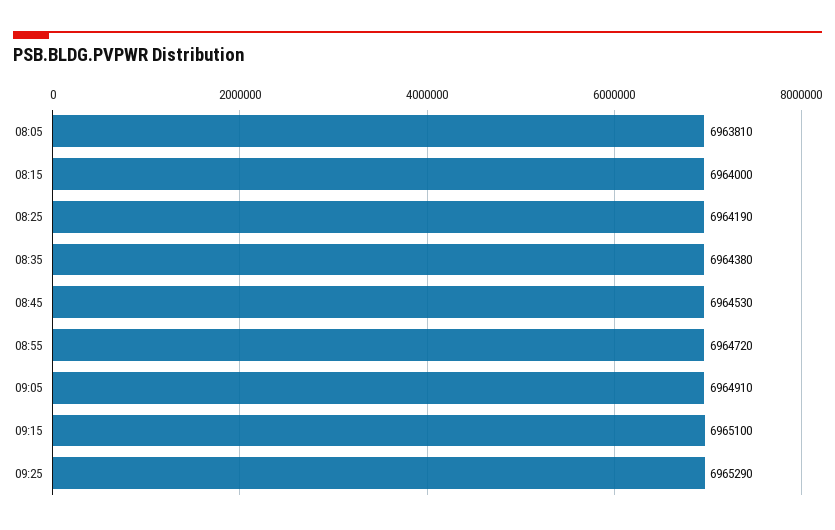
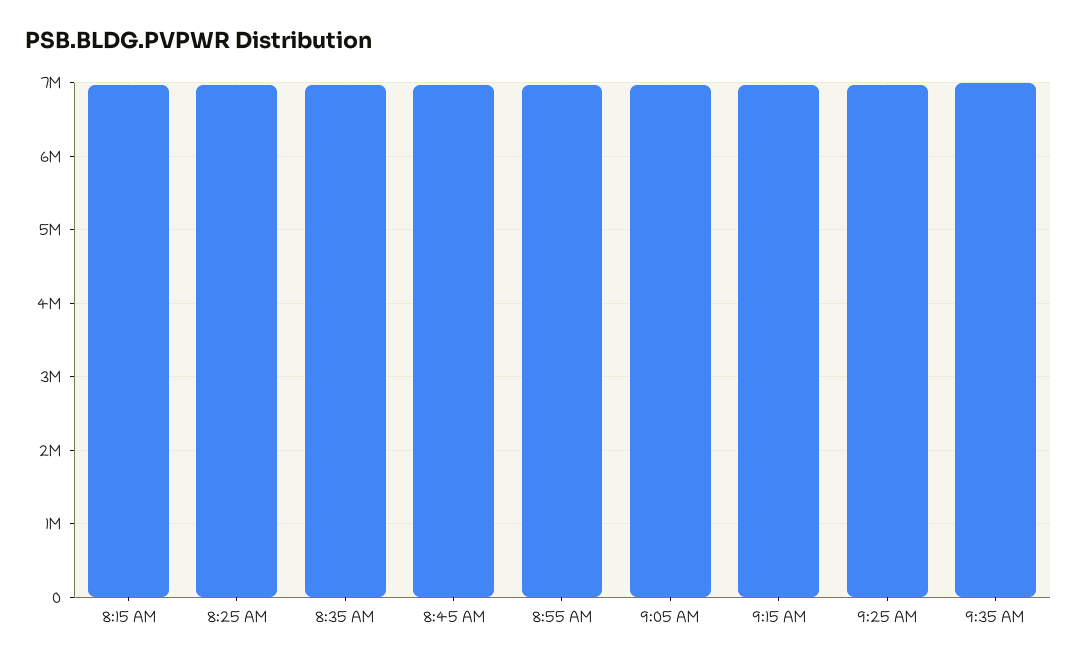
08:05: 6963810 -> none
9:35 AM: none -> 7000000

